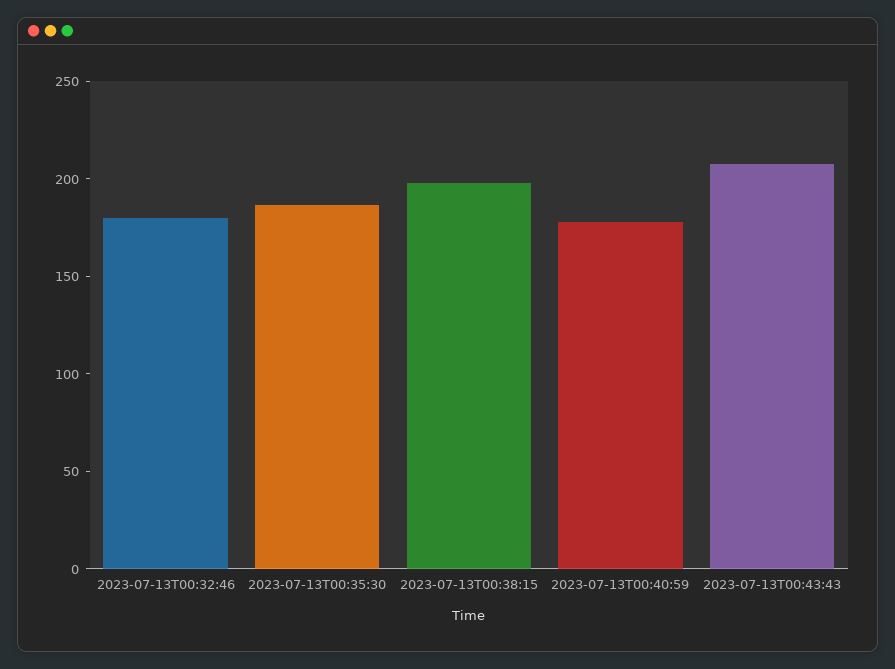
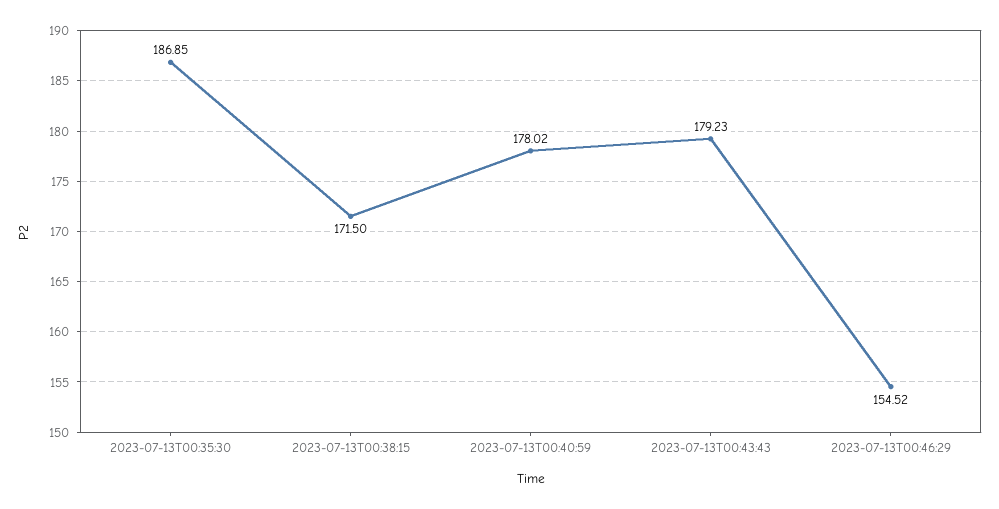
2023-07-13T00:32:46: 180 -> none
2023-07-13T00:38:15: 200 -> 171.5
2023-07-13T00:43:43: 210 -> 179.23
2023-07-13T00:46:29: none -> 154.52

